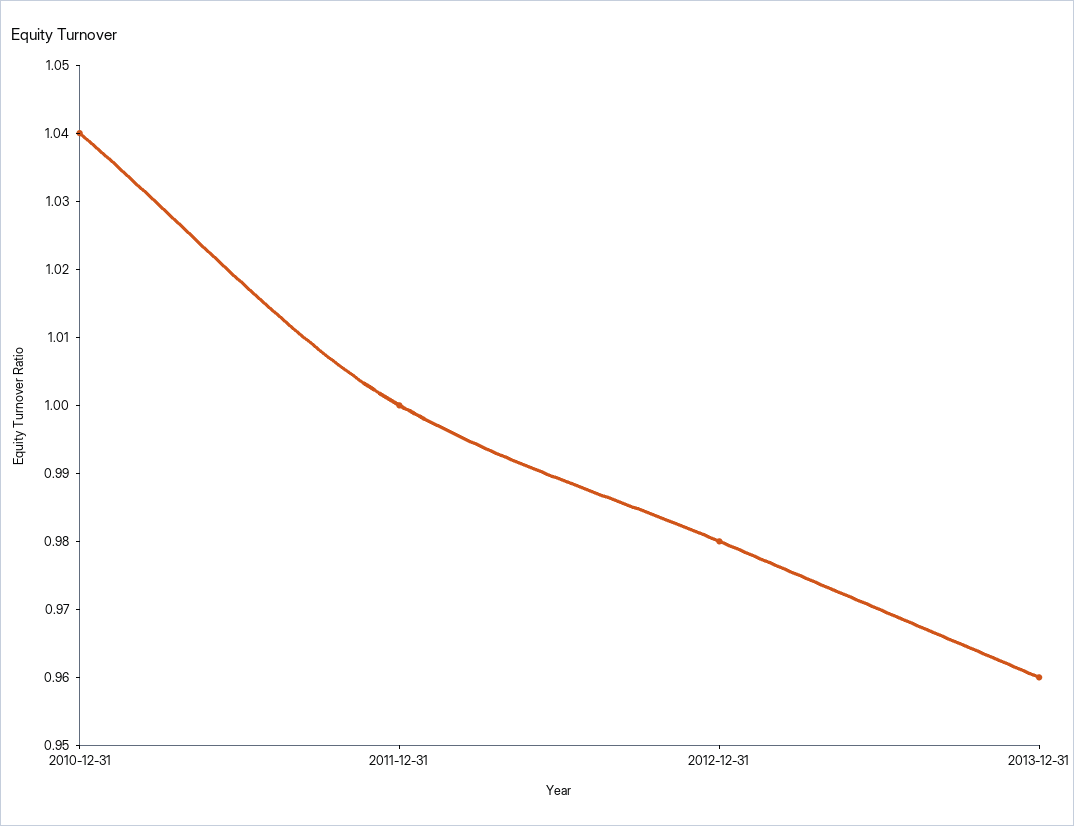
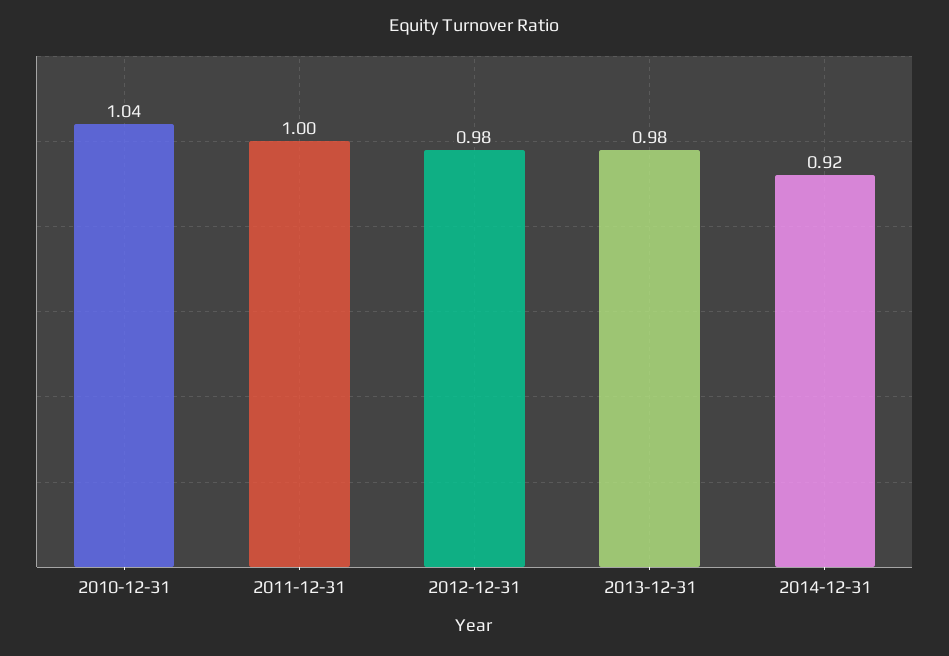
2013-12-31: 0.96 -> 0.98
2014-12-31: none -> 0.92

